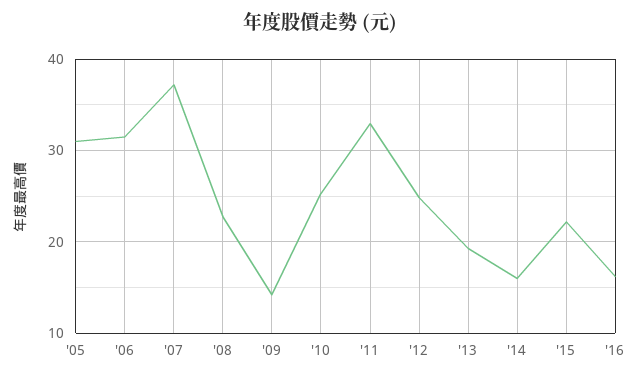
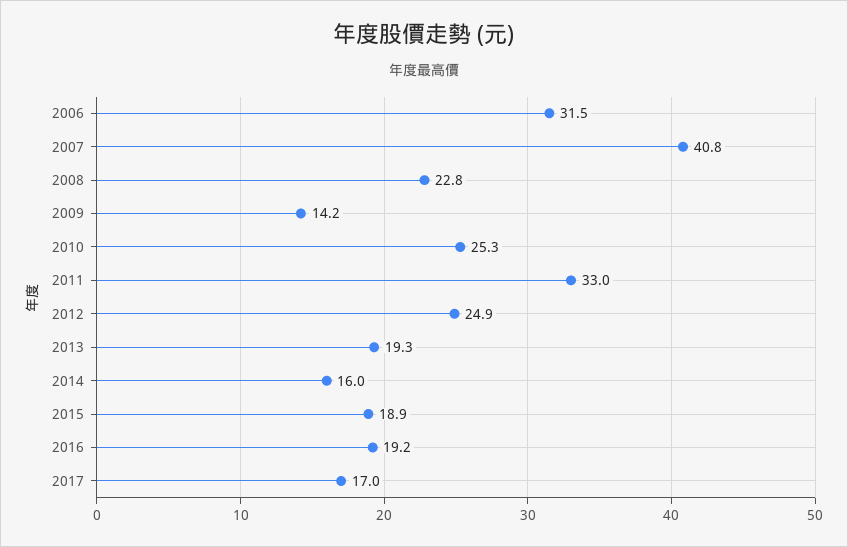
'05: 31 -> none
'07: 37 -> 40.8
'15: 22 -> 18.9
'16: 16 -> 19.2
2017: none -> 17

